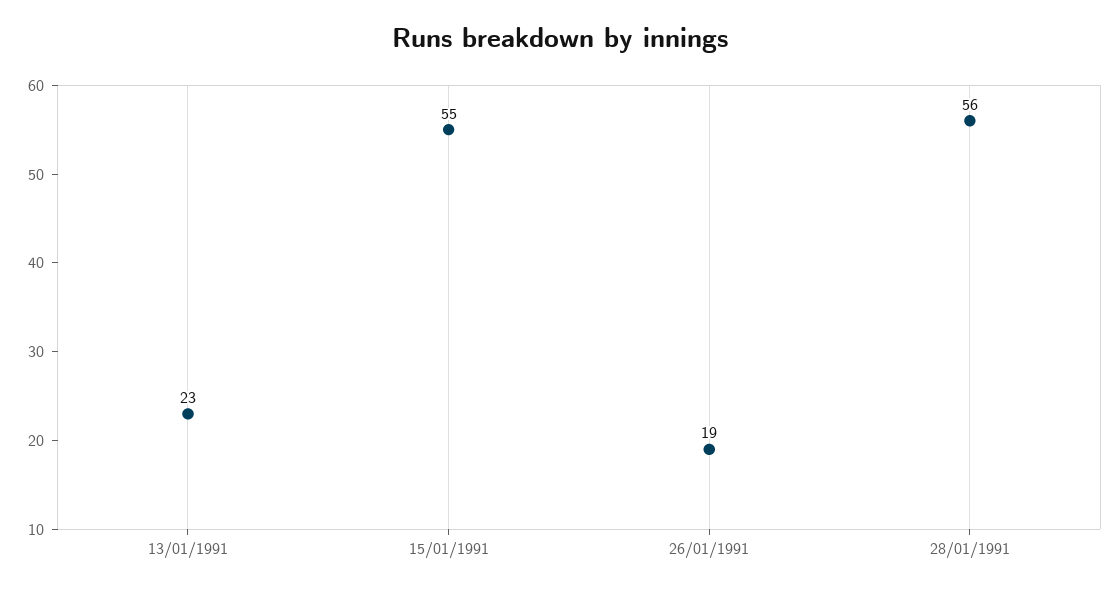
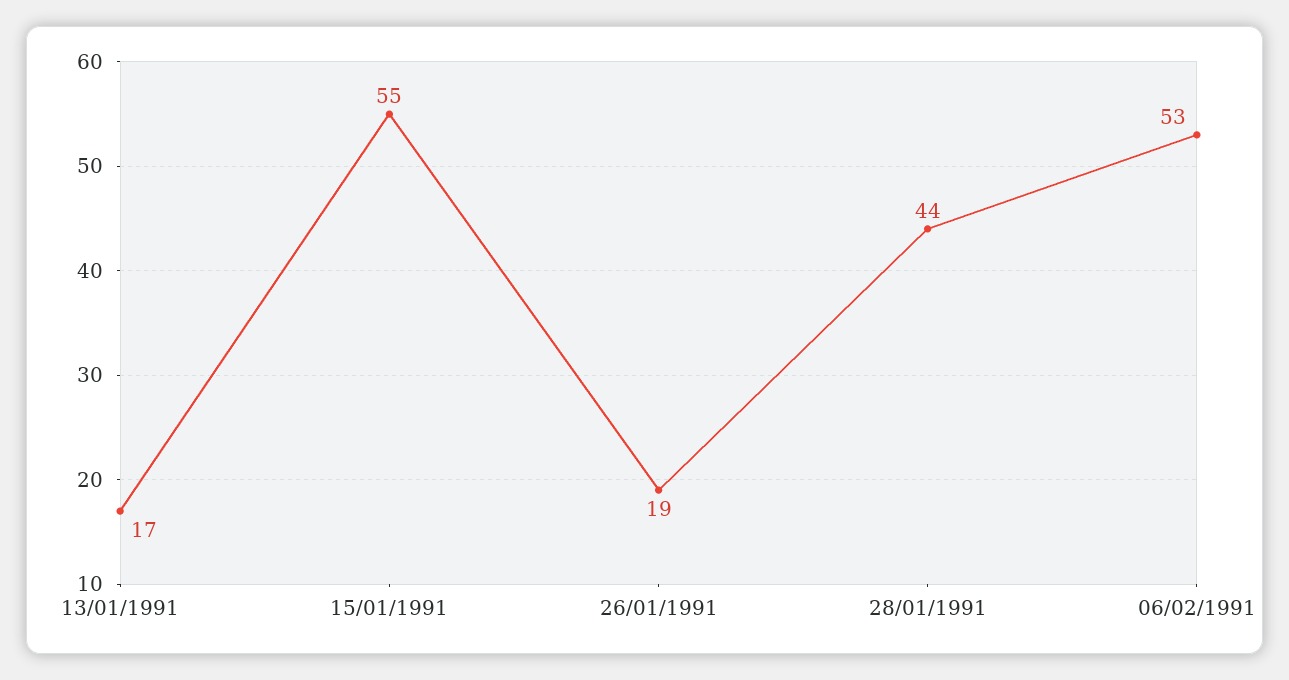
13/01/1991: 23 -> 17
28/01/1991: 56 -> 44
06/02/1991: none -> 53

